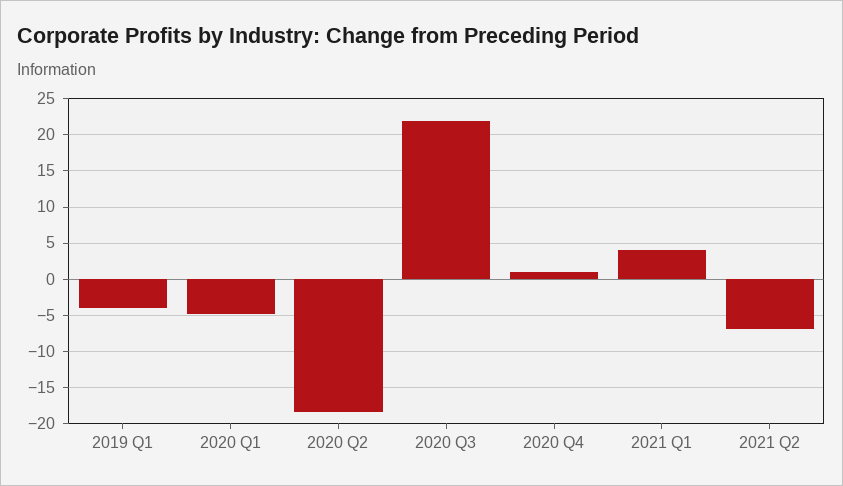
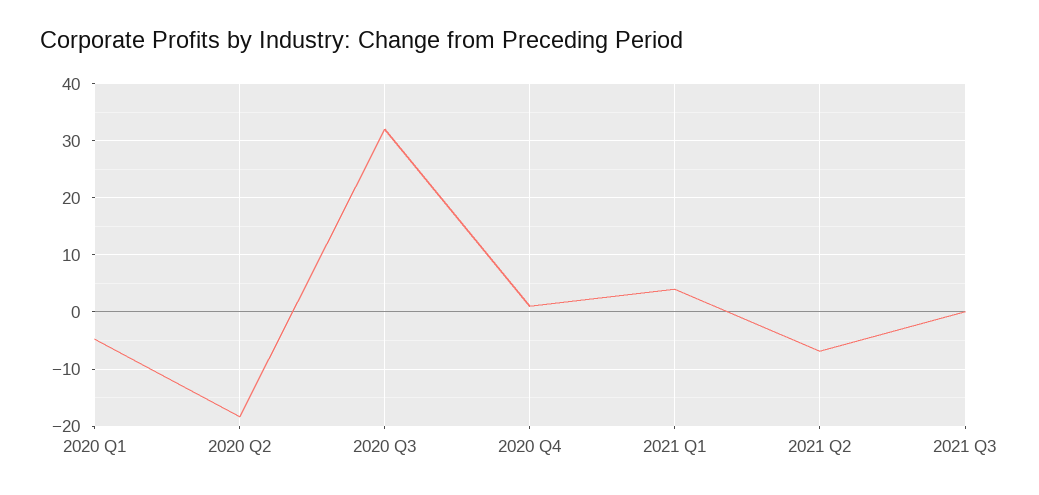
2019 Q1: -4 -> none
2020 Q3: 22 -> 32
2021 Q3: none -> 0

